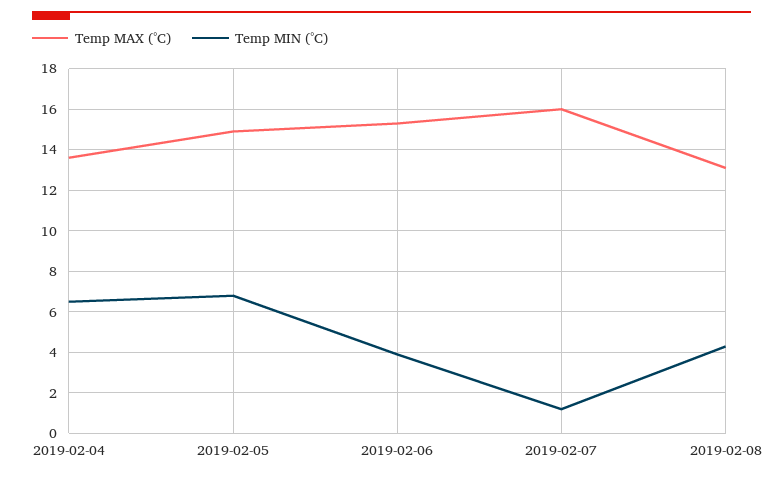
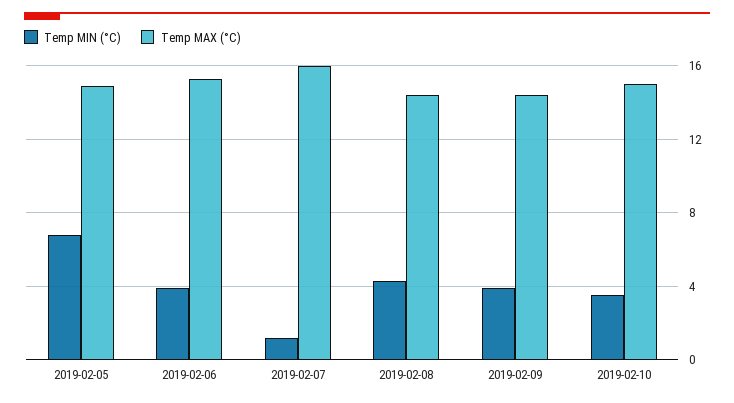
Temp MAX (°C), 2019-02-04: 13.5 -> none
Temp MIN (°C), 2019-02-04: 6.5 -> none
Temp MAX (°C), 2019-02-08: 13 -> 14.5
Temp MIN (°C), 2019-02-09: none -> 4
Temp MAX (°C), 2019-02-09: none -> 14.5
Temp MIN (°C), 2019-02-10: none -> 3.5
Temp MAX (°C), 2019-02-10: none -> 15

